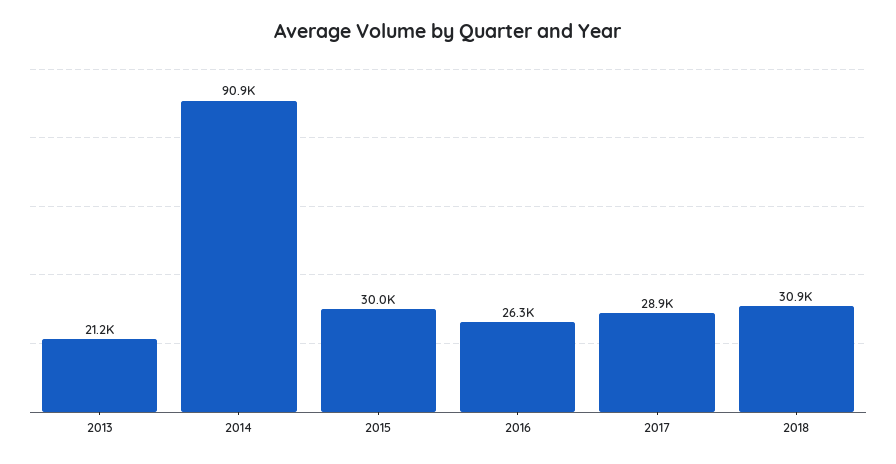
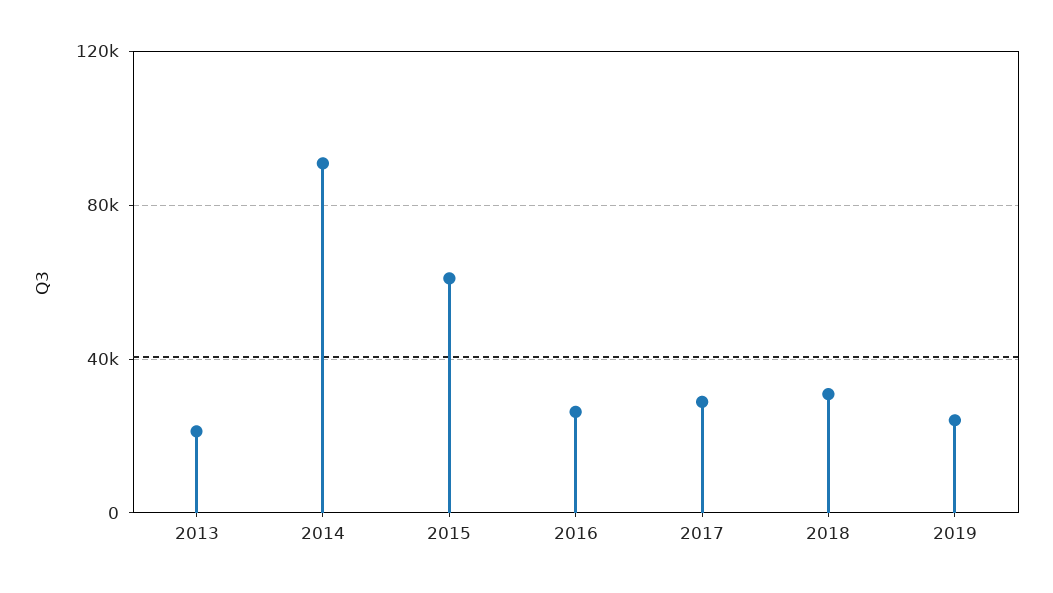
2015: 30000 -> 60000
2019: none -> 25000

